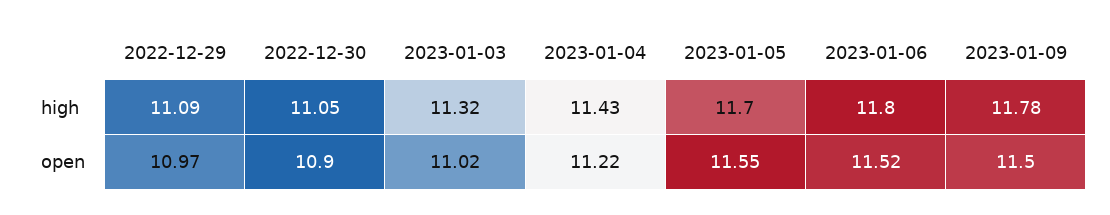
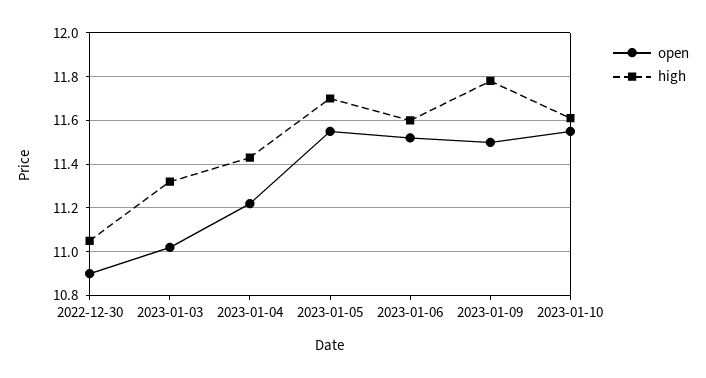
high, 2022-12-29: 11.09 -> none
high, 2023-01-06: 11.8 -> 11.6
open, 2022-12-29: 10.97 -> none
open, 2023-01-10: none -> 11.55
high, 2023-01-10: none -> 11.6

